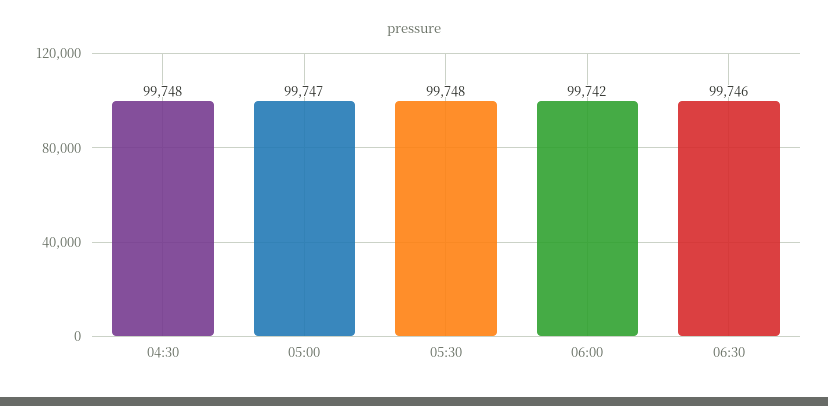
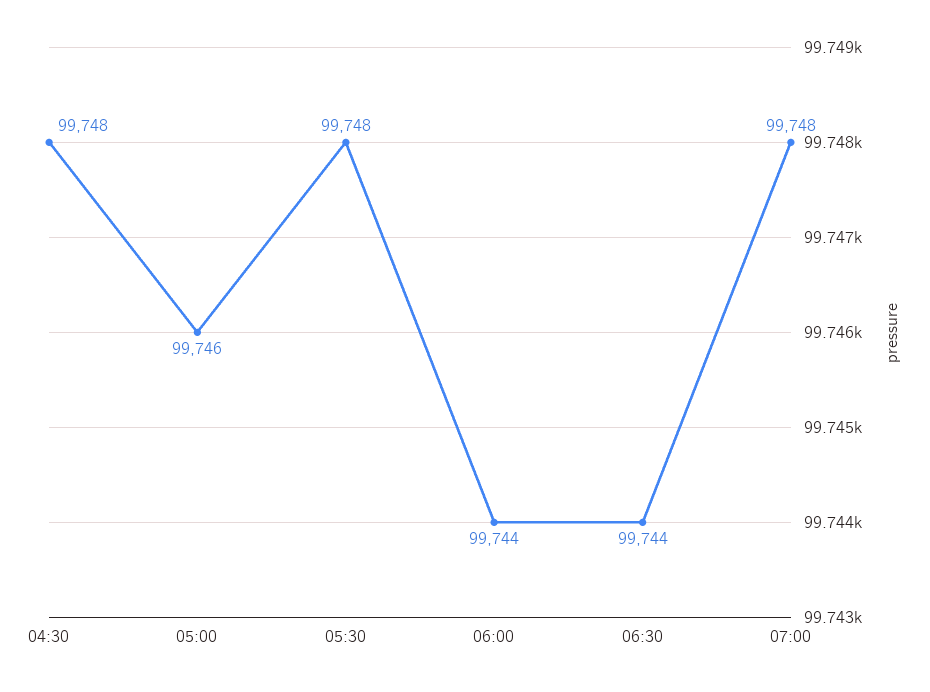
05:00: 99747 -> 99746
06:00: 99742 -> 99744
06:30: 99746 -> 99744
07:00: none -> 99748

